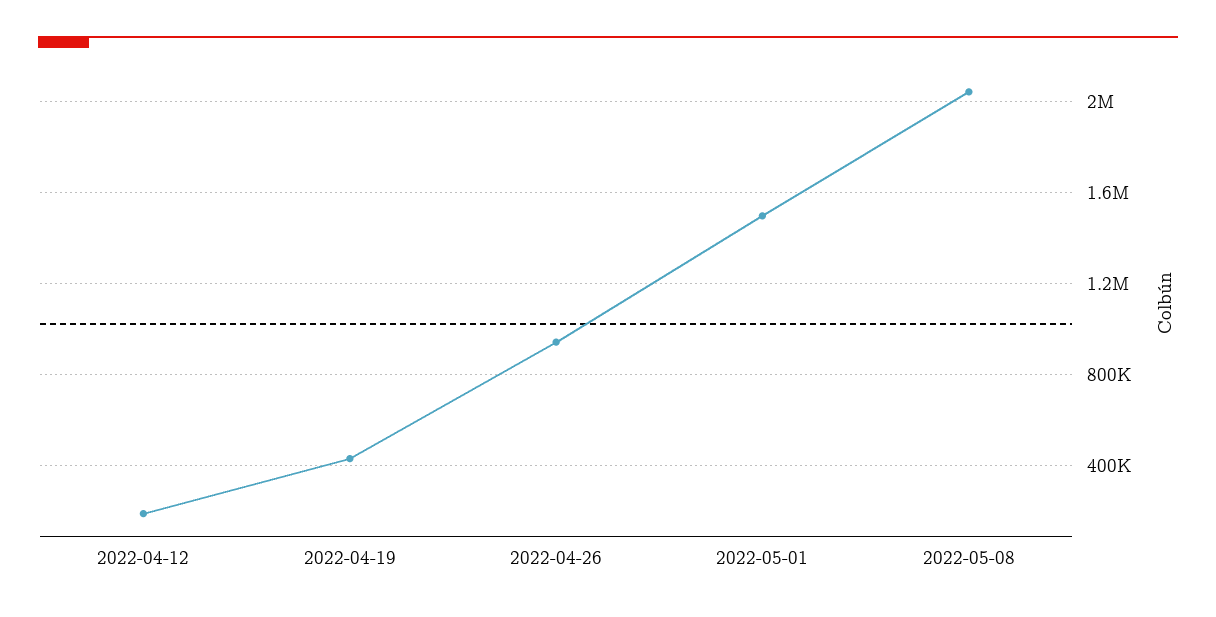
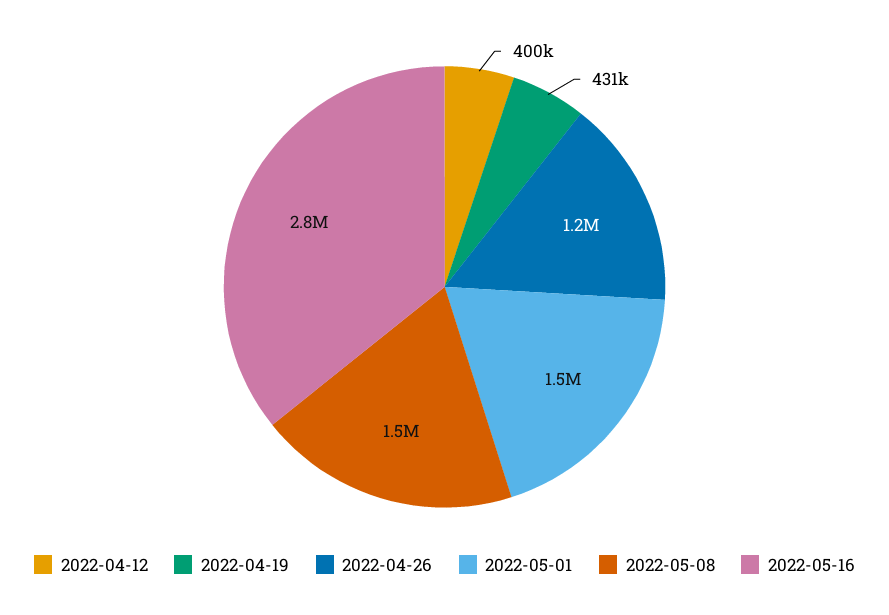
2022-04-12: 200000 -> 400000
2022-04-26: 950000 -> 1200000
2022-05-08: 2050000 -> 1500000
2022-05-16: none -> 2800000

